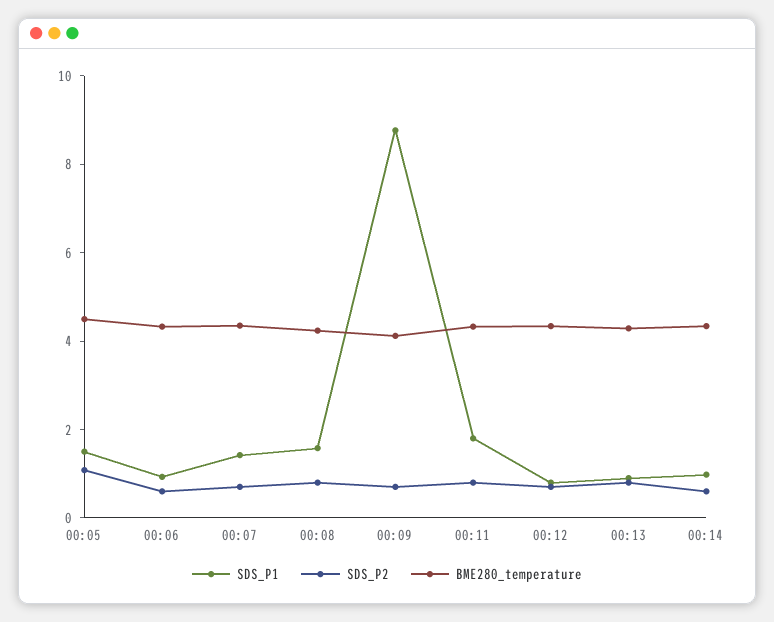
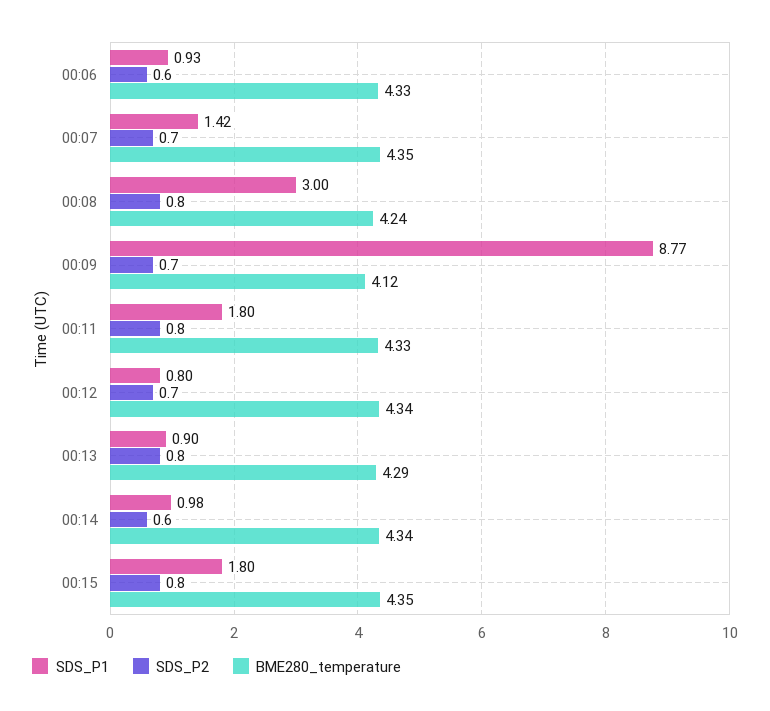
SDS_P1, 00:05: 1.5 -> none
SDS_P2, 00:05: 1 -> none
BME280_temperature, 00:05: 4.5 -> none
SDS_P1, 00:08: 1.5 -> 3
SDS_P1, 00:15: none -> 1.8
SDS_P2, 00:15: none -> 0.8
BME280_temperature, 00:15: none -> 4.35

